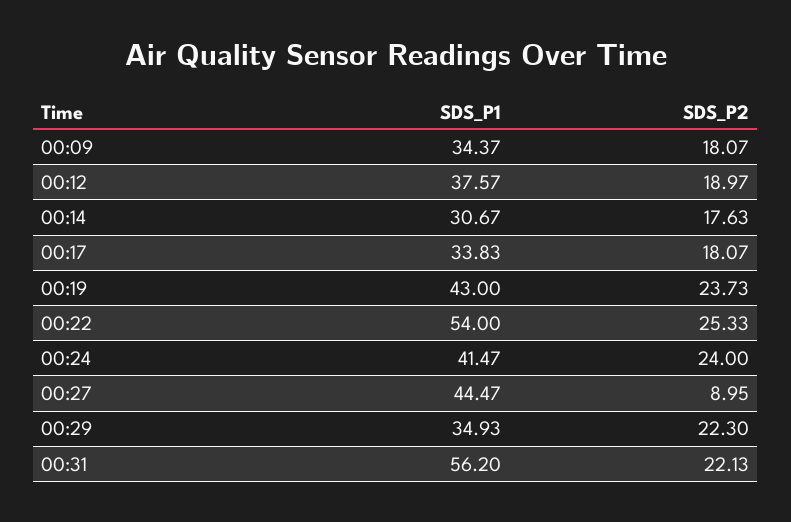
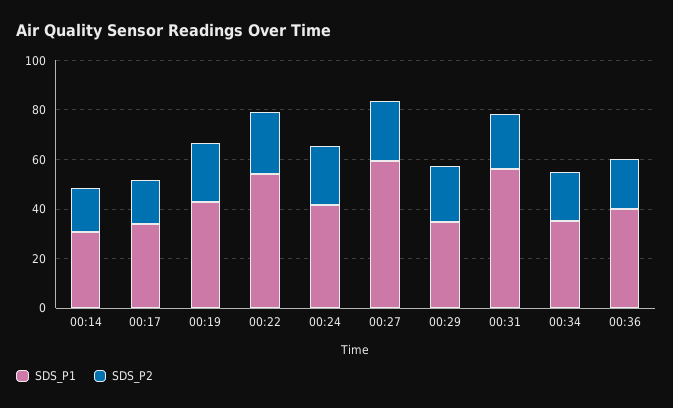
SDS_P1, 00:09: 34.37 -> none
SDS_P2, 00:09: 18.07 -> none
SDS_P1, 00:12: 37.57 -> none
SDS_P2, 00:12: 18.97 -> none
SDS_P1, 00:27: 44.47 -> 60
SDS_P2, 00:27: 8.95 -> 25
SDS_P1, 00:34: none -> 35
SDS_P2, 00:34: none -> 20
SDS_P1, 00:36: none -> 40
SDS_P2, 00:36: none -> 20

